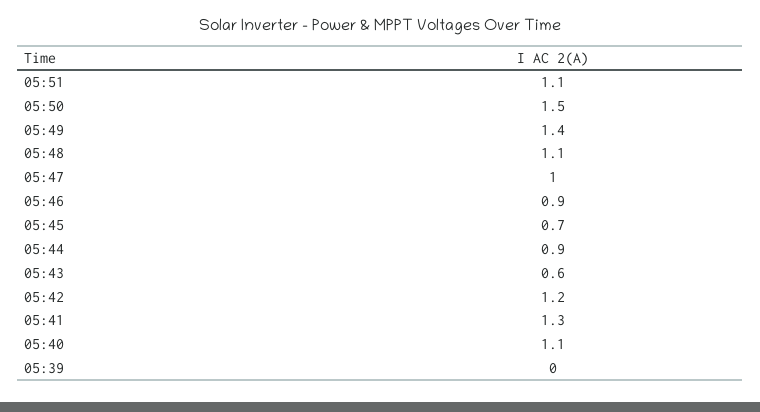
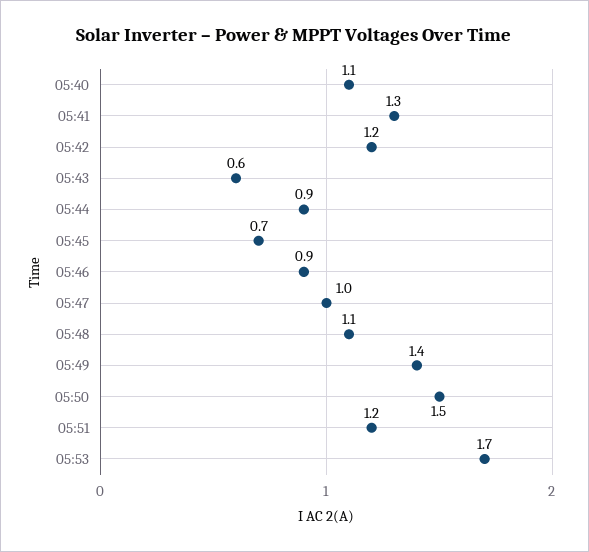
05:51: 1.1 -> 1.2
05:39: 0 -> none
05:53: none -> 1.7

